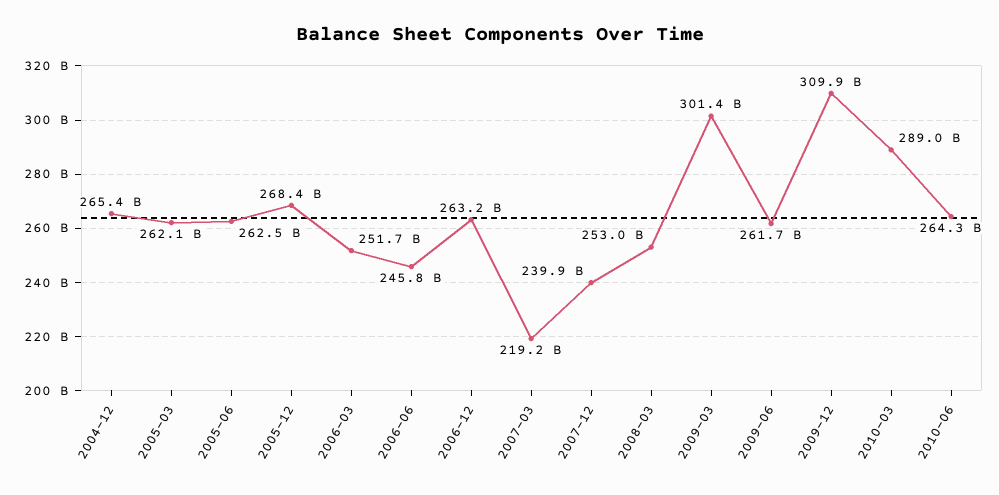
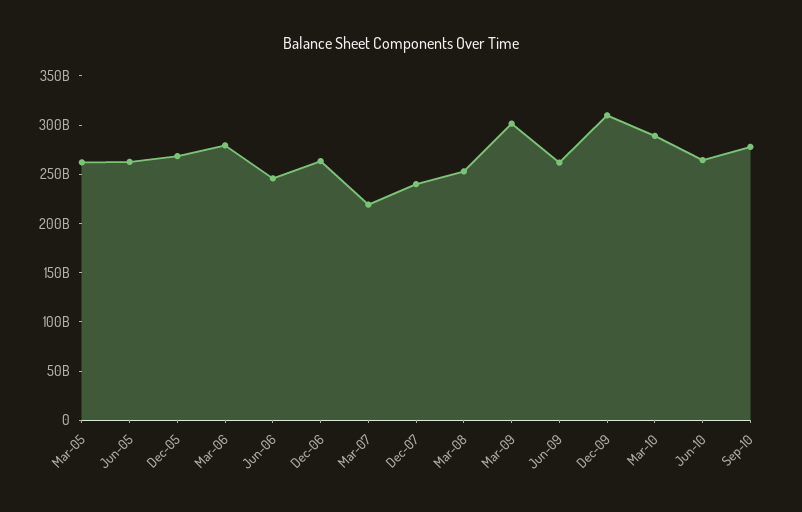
2004-12: 265400000000 -> none
2006-03: 251700000000 -> 280000000000
Sep-10: none -> 280000000000

